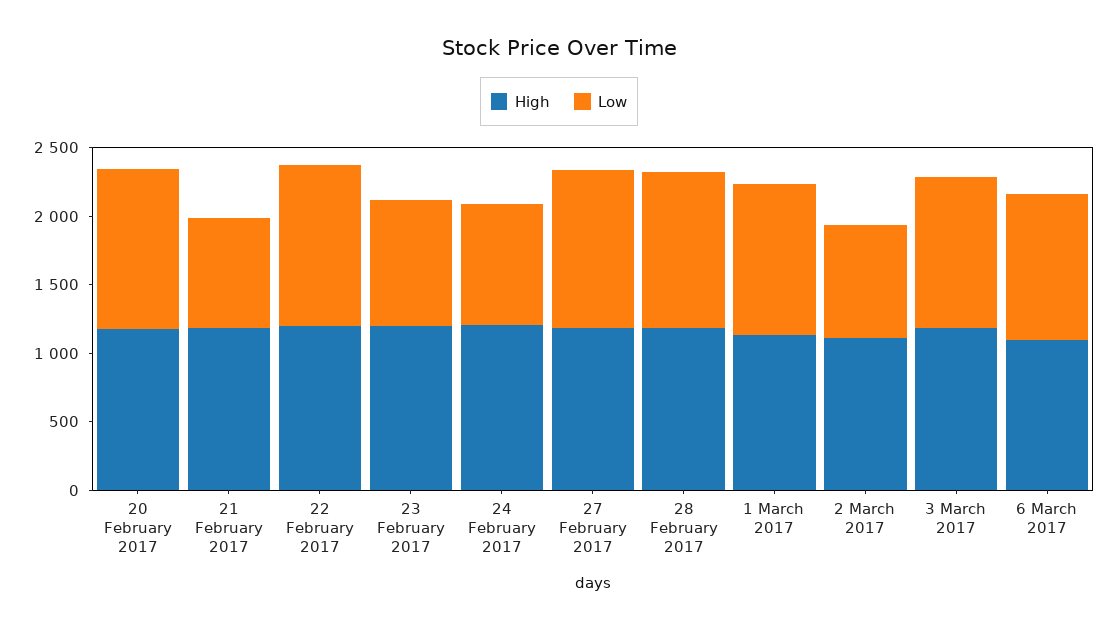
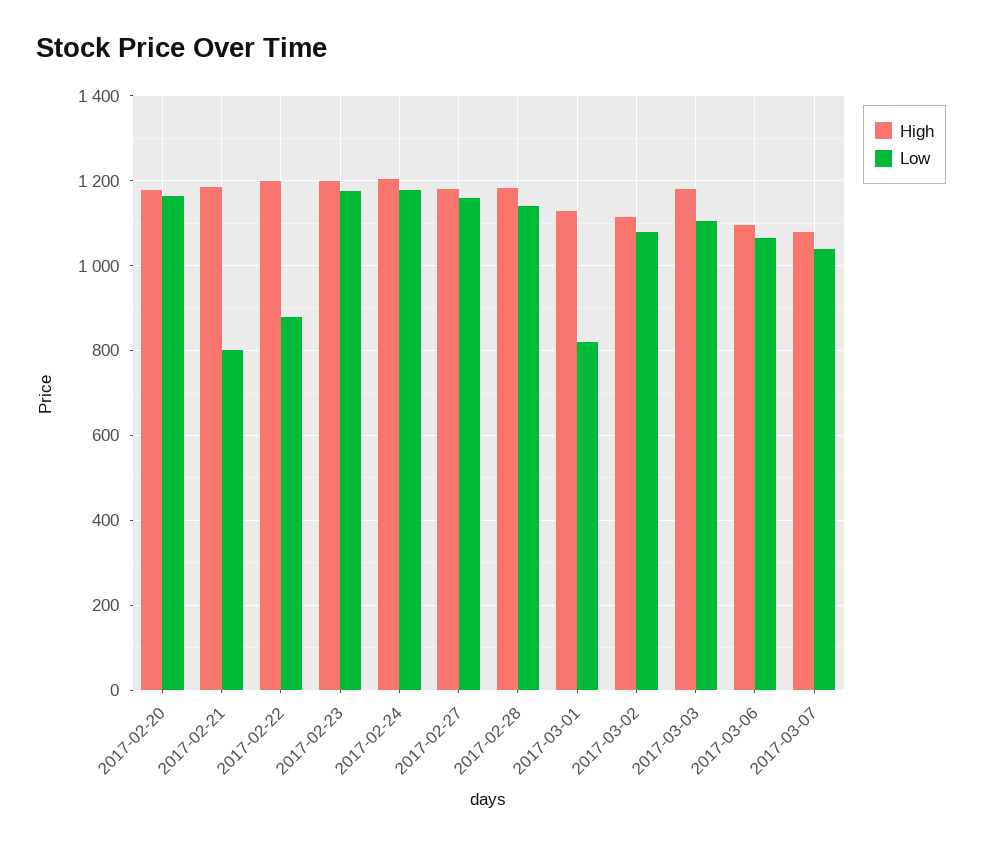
Low, 22 February 2017: 1200 -> 880
Low, 23 February 2017: 900 -> 1180
Low, 24 February 2017: 900 -> 1180
Low, 1 March 2017: 1100 -> 820
Low, 2 March 2017: 800 -> 1080
High, 2017-03-07: none -> 1080
Low, 2017-03-07: none -> 1040

